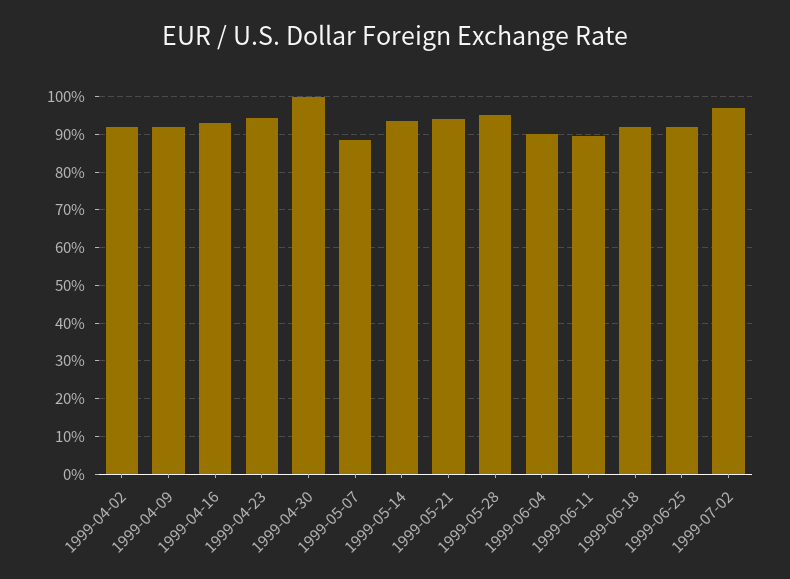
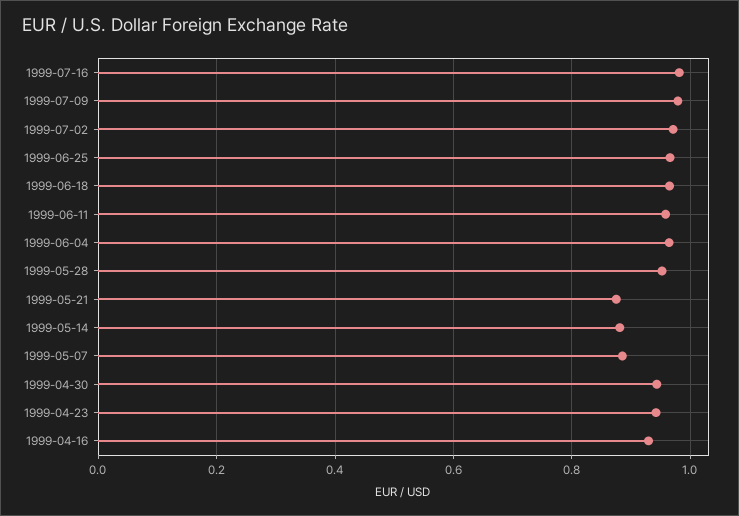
1999-04-02: 0.92 -> none
1999-04-09: 0.92 -> none
1999-04-30: 1 -> 0.94
1999-05-14: 0.94 -> 0.88
1999-05-21: 0.94 -> 0.88
1999-06-04: 0.9 -> 0.96
1999-06-11: 0.9 -> 0.96
1999-06-18: 0.92 -> 0.96
1999-06-25: 0.92 -> 0.96
1999-07-16: none -> 0.98
1999-07-09: none -> 0.98

